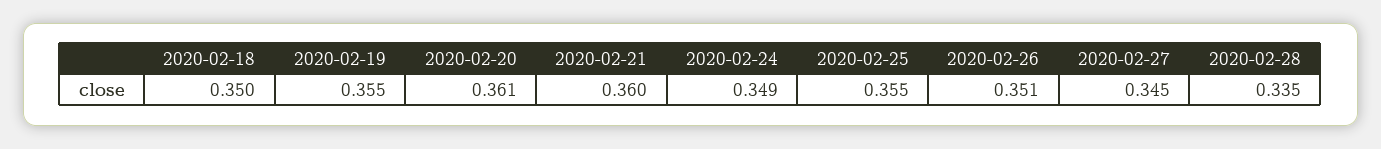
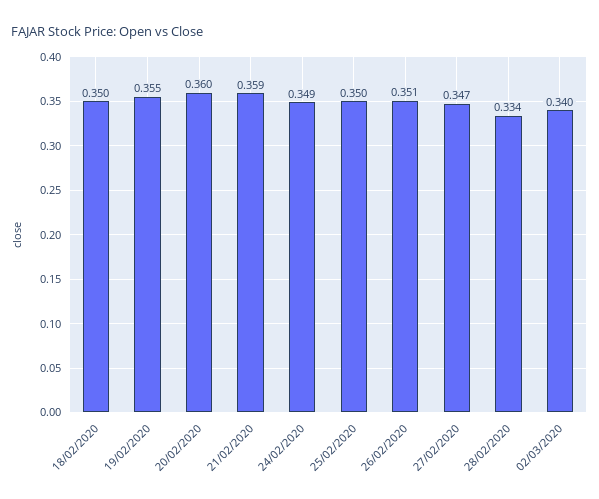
2020-02-20: 0.361 -> 0.36
2020-02-21: 0.36 -> 0.359
2020-02-25: 0.355 -> 0.35
2020-02-27: 0.345 -> 0.347
2020-02-28: 0.335 -> 0.334
02/03/2020: none -> 0.34

